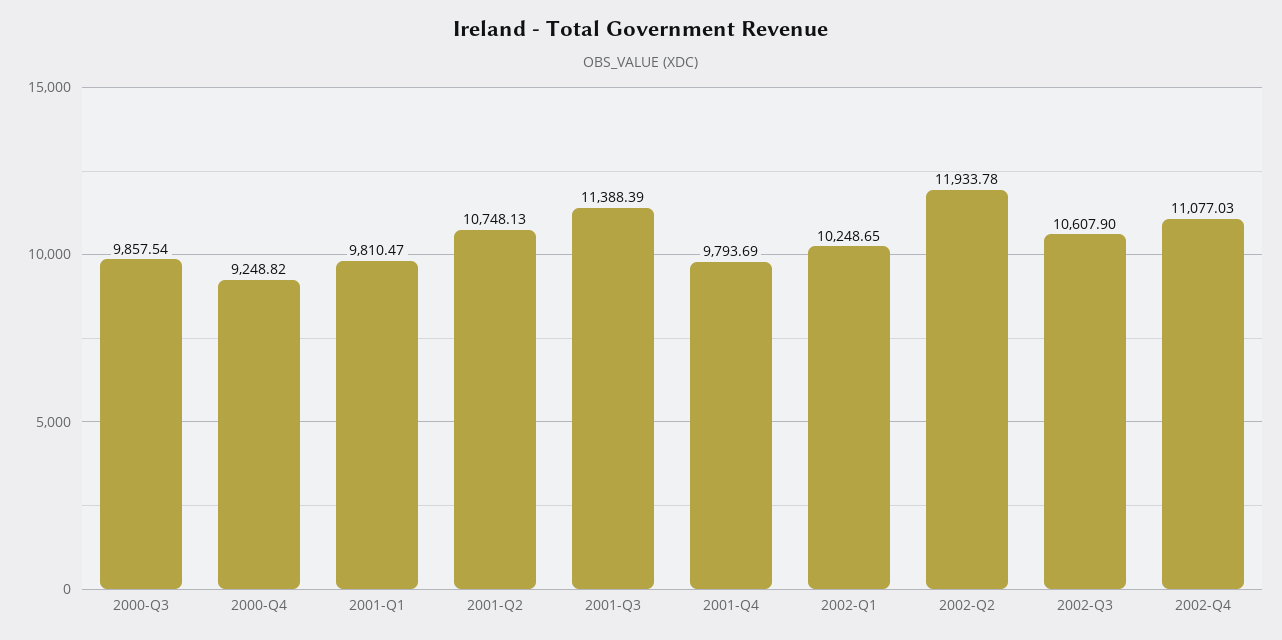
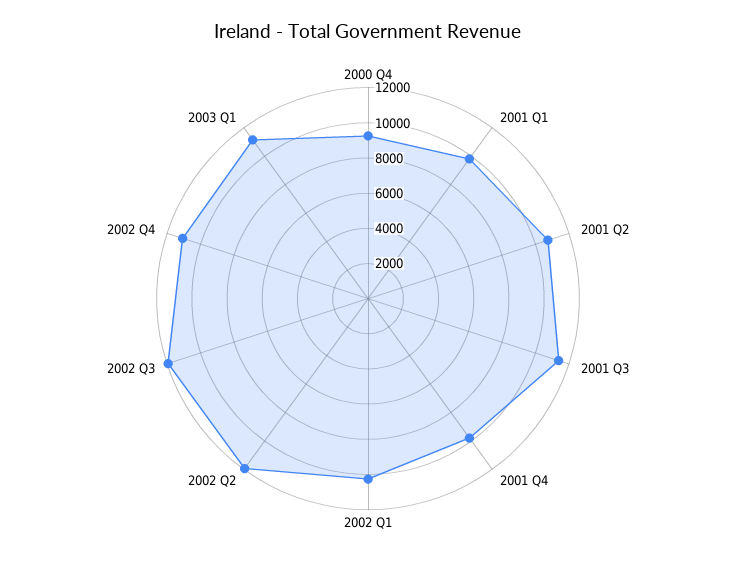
2000-Q3: 9857.54 -> none
2002-Q3: 10607.9 -> 12000
2003 Q1: none -> 11000

